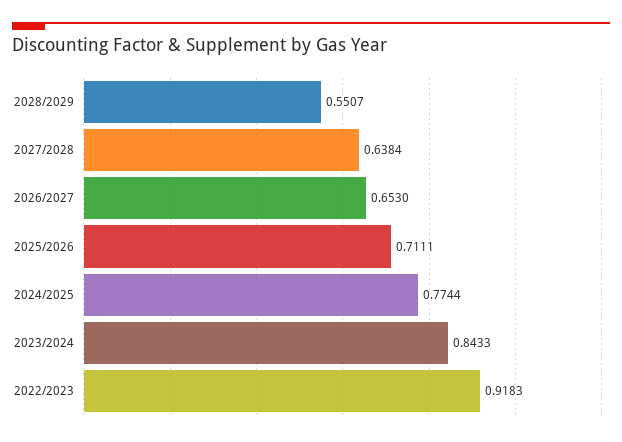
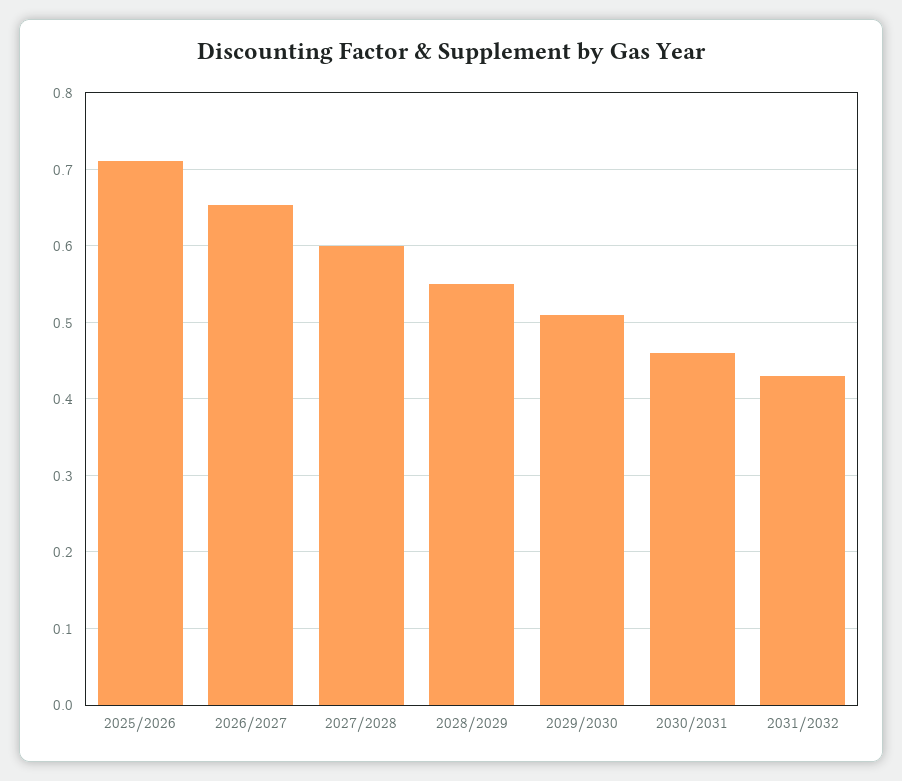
2027/2028: 0.6384 -> 0.6
2024/2025: 0.7744 -> none
2023/2024: 0.8433 -> none
2022/2023: 0.9183 -> none
2029/2030: none -> 0.51
2030/2031: none -> 0.46
2031/2032: none -> 0.43

